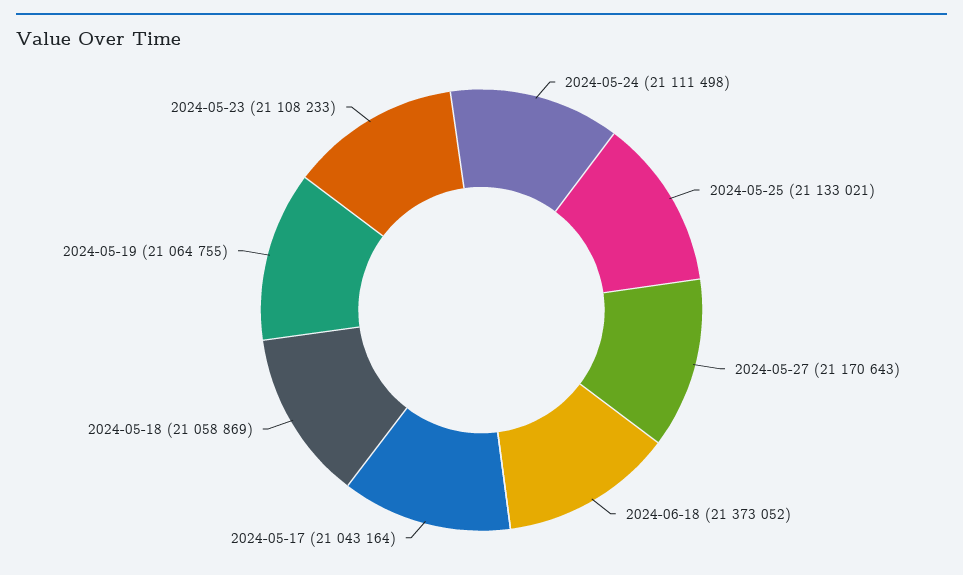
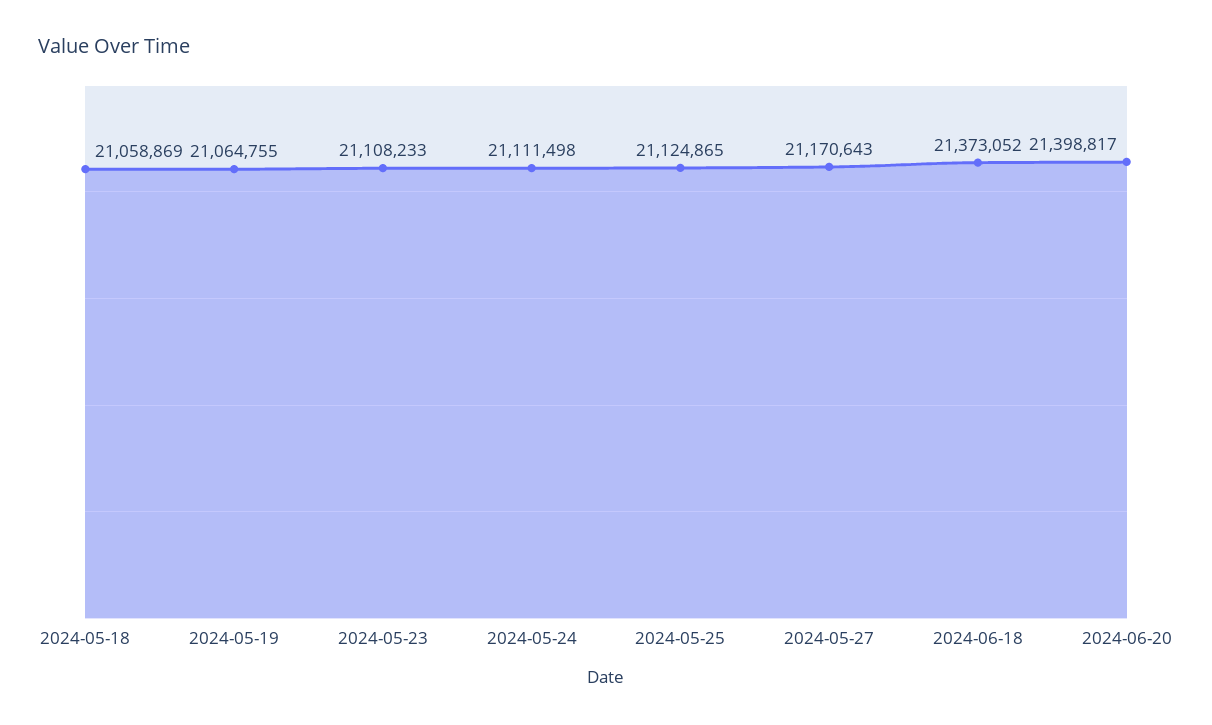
2024-05-25: 21133021 -> 21124865
2024-05-17: 21043164 -> none
2024-06-20: none -> 21398817

